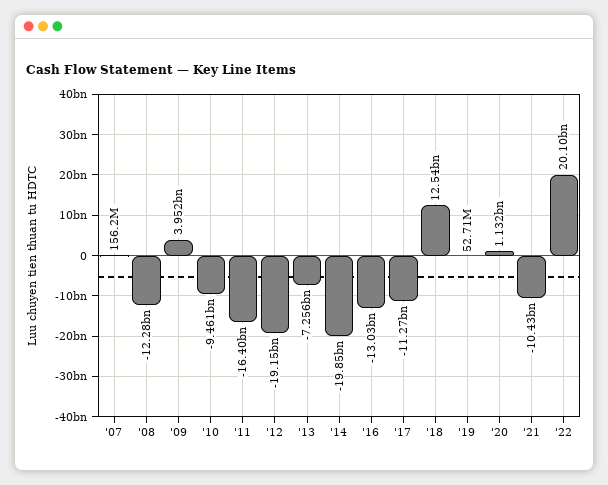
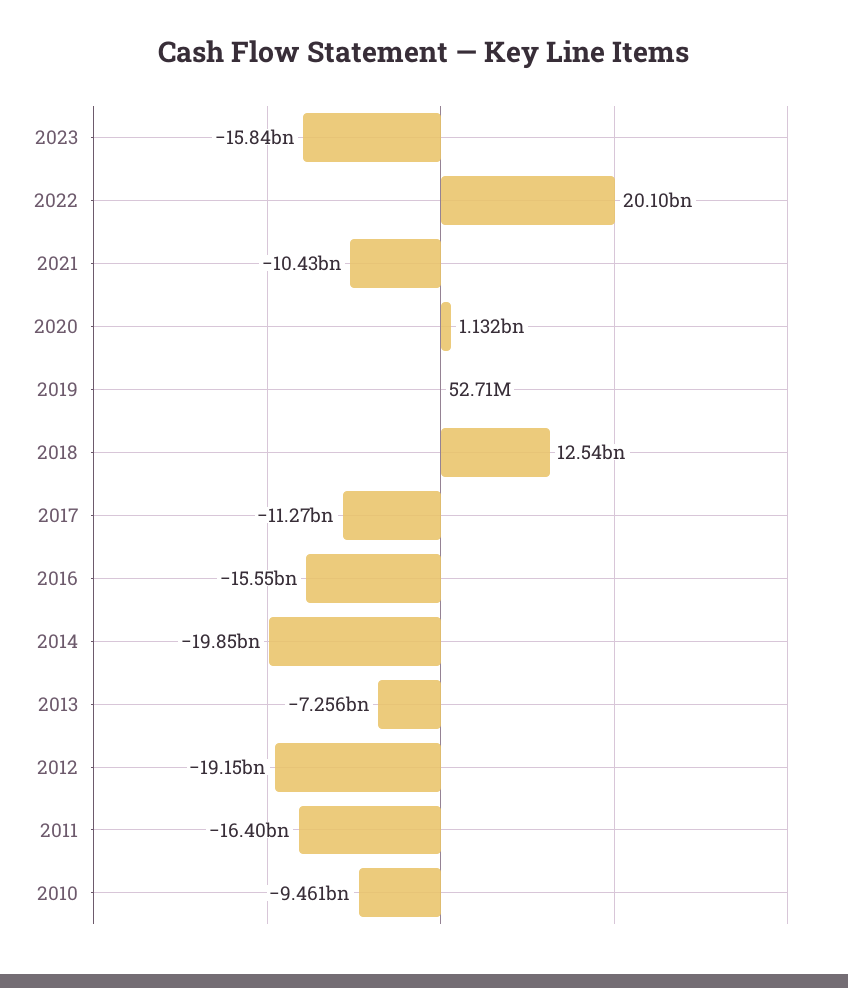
'07: 156200000 -> none
'08: -12280000000 -> none
'09: 3952000000 -> none
'16: -13030000000 -> -15550000000
2023: none -> -15840000000

